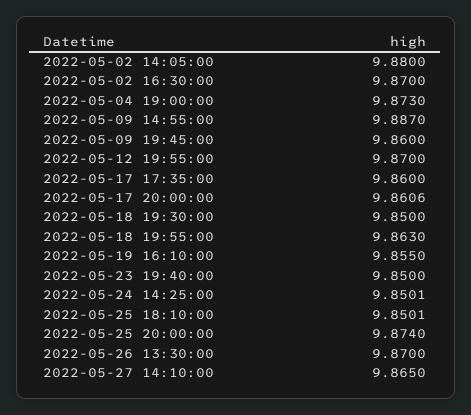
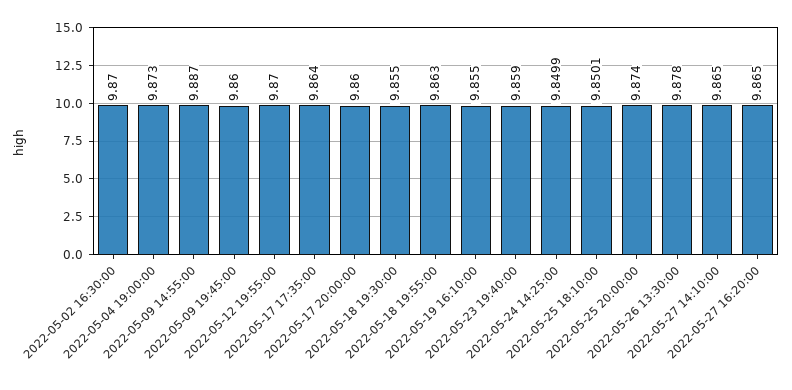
2022-05-02 14:05:00: 9.88 -> none
2022-05-17 17:35:00: 9.86 -> 9.864
2022-05-17 20:00:00: 9.8606 -> 9.86
2022-05-18 19:30:00: 9.85 -> 9.855
2022-05-23 19:40:00: 9.85 -> 9.859
2022-05-24 14:25:00: 9.8501 -> 9.8499
2022-05-26 13:30:00: 9.87 -> 9.878
2022-05-27 16:20:00: none -> 9.865

